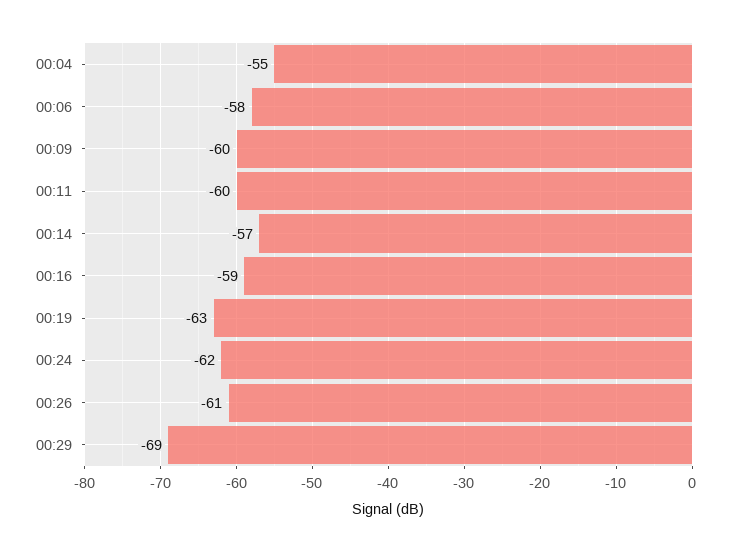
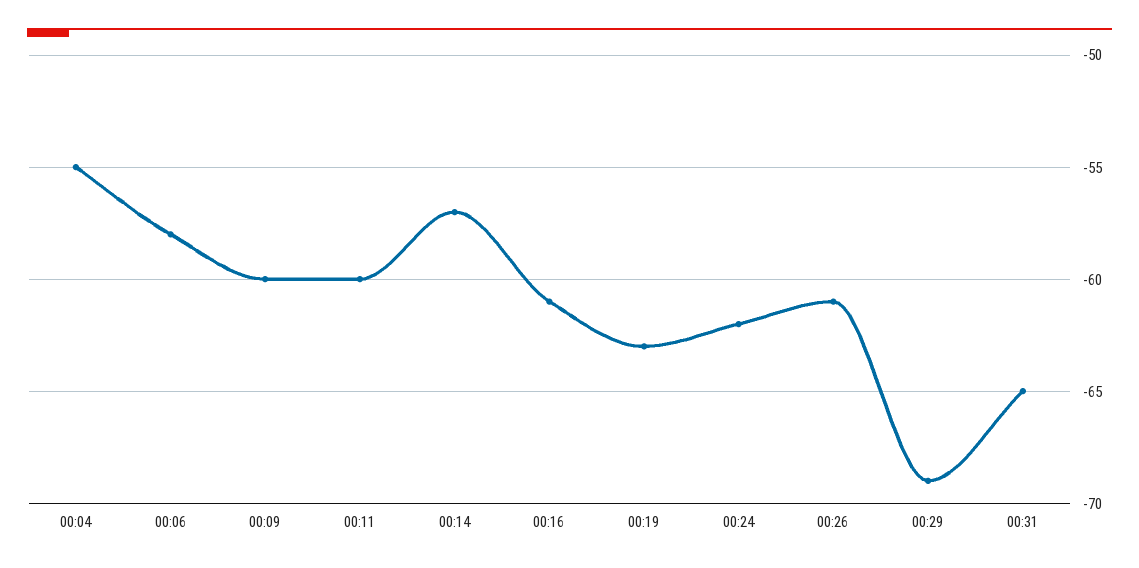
00:16: -59 -> -61
00:31: none -> -65

